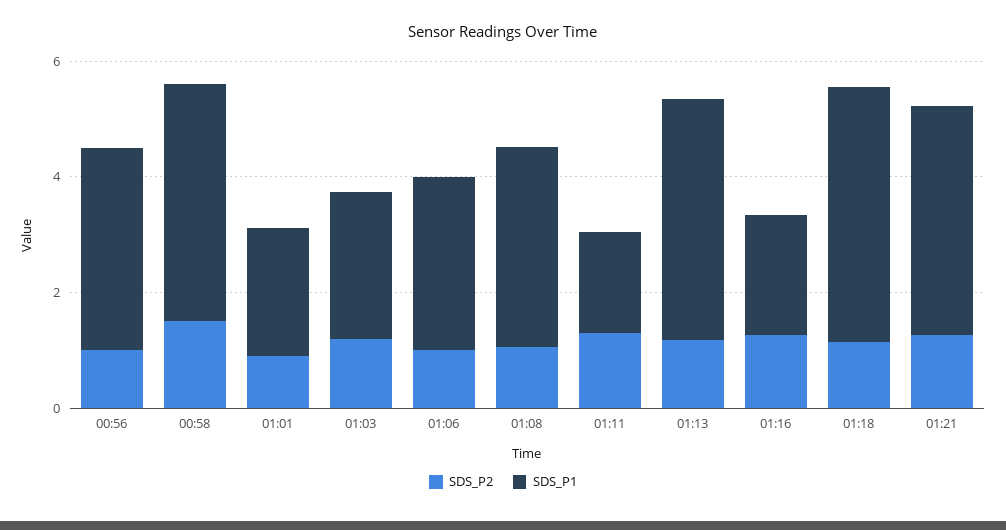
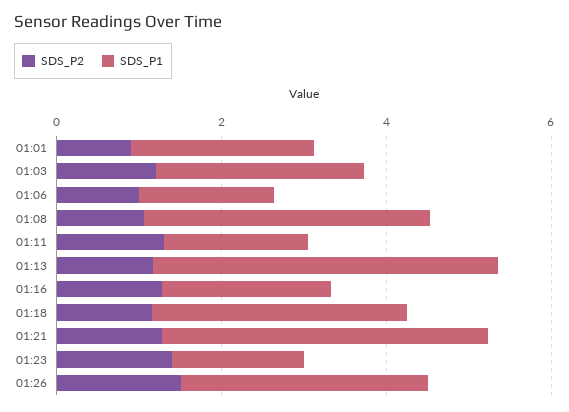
SDS_P2, 00:56: 1 -> none
SDS_P1, 00:56: 3.5 -> none
SDS_P2, 00:58: 1.5 -> none
SDS_P1, 00:58: 4 -> none
SDS_P1, 01:06: 3 -> 1.5
SDS_P1, 01:18: 4.5 -> 3
SDS_P2, 01:23: none -> 1.5
SDS_P1, 01:23: none -> 1.5
SDS_P2, 01:26: none -> 1.5
SDS_P1, 01:26: none -> 3

